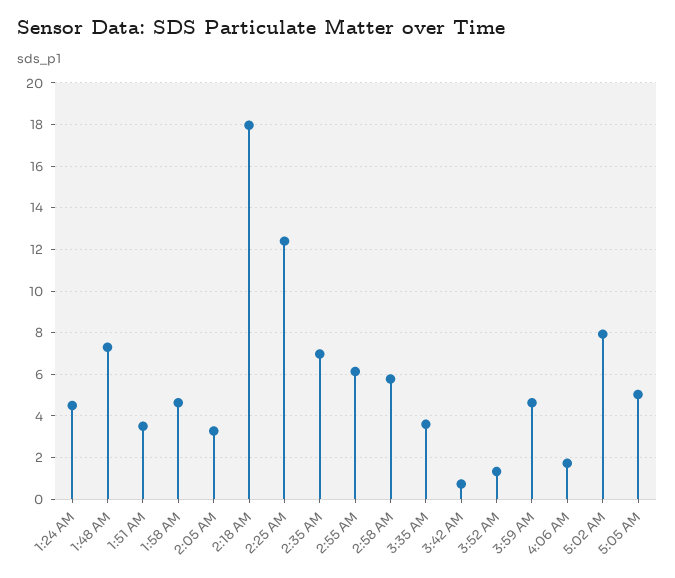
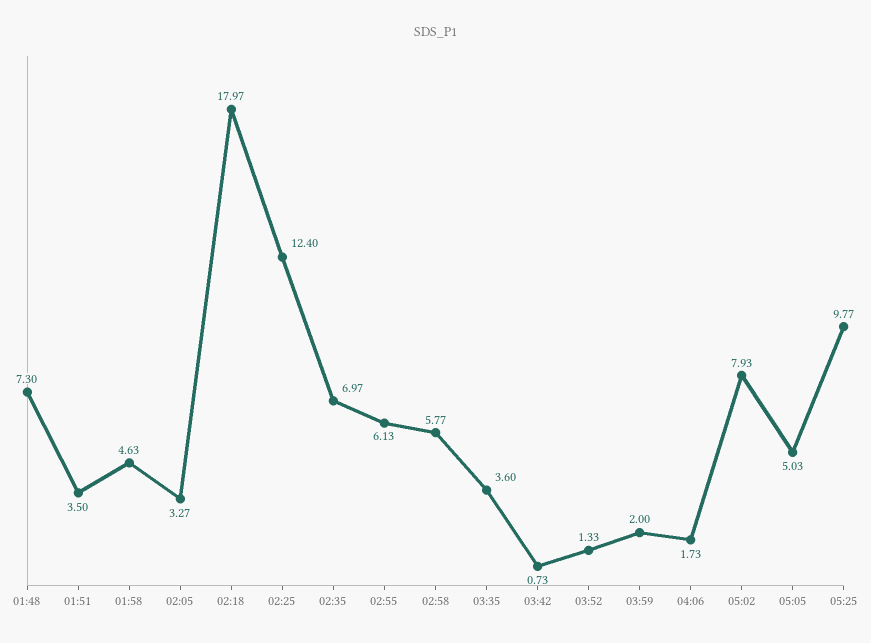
1:24 AM: 4.5 -> none
3:59 AM: 4.5 -> 2
05:25: none -> 9.77

